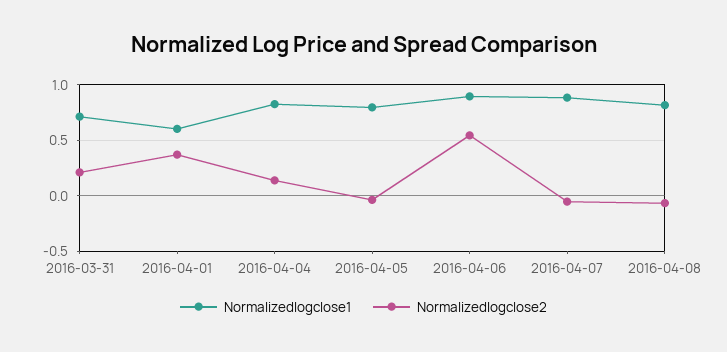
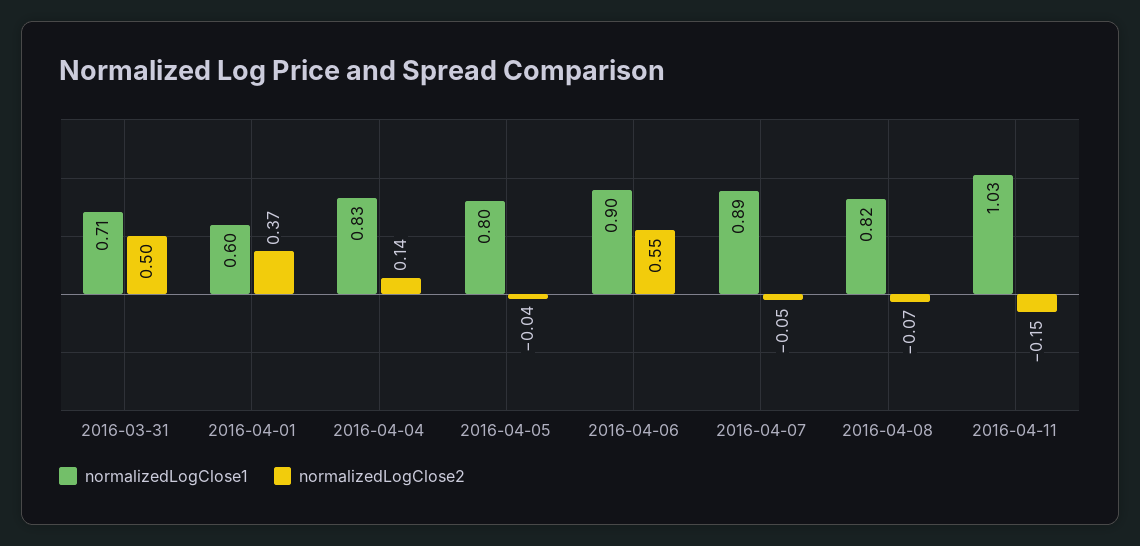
Normalizedlogclose2, 2016-03-31: 0.2 -> 0.5
Normalizedlogclose1, 2016-04-11: none -> 1.03
Normalizedlogclose2, 2016-04-11: none -> -0.15

